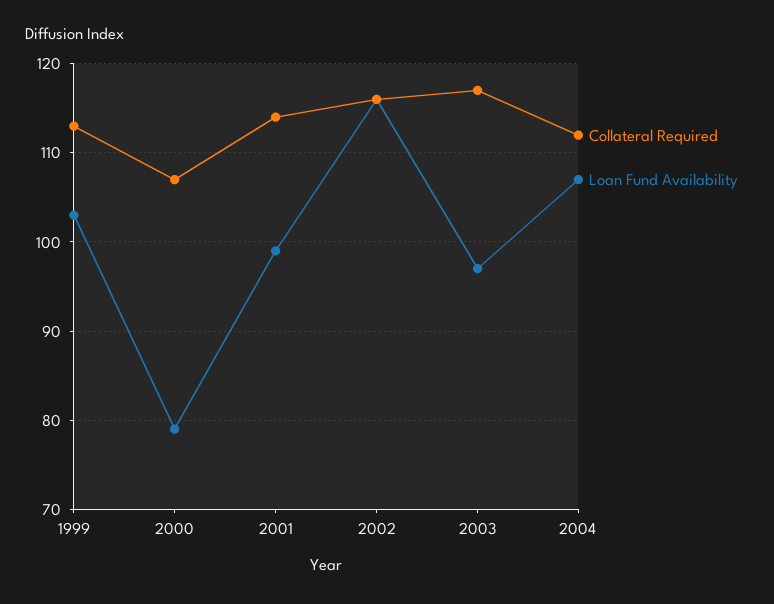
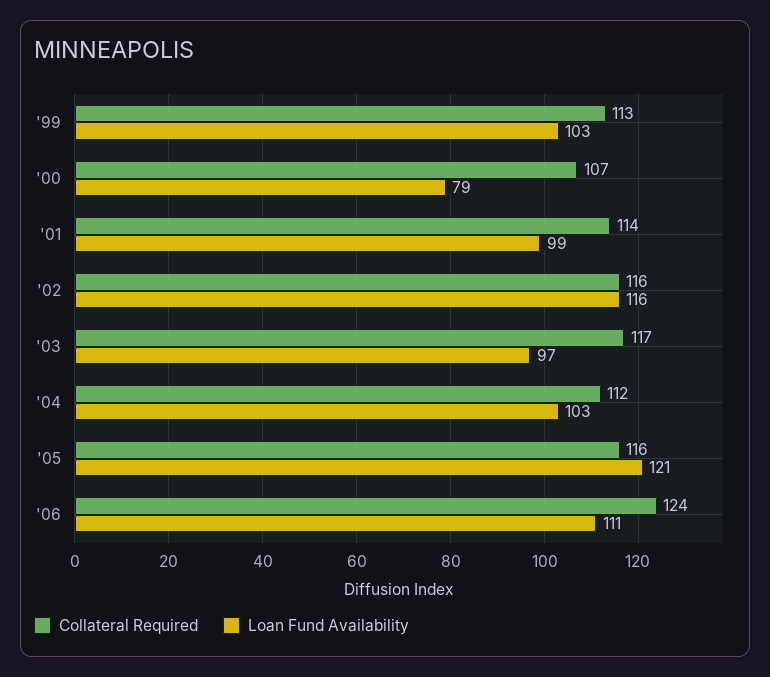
Loan Fund Availability, 2004: 107 -> 103
Collateral Required, '05: none -> 116
Loan Fund Availability, '05: none -> 121
Collateral Required, '06: none -> 124
Loan Fund Availability, '06: none -> 111

